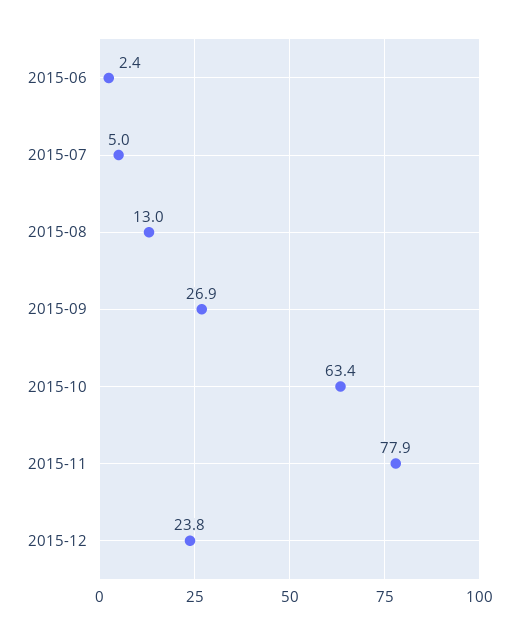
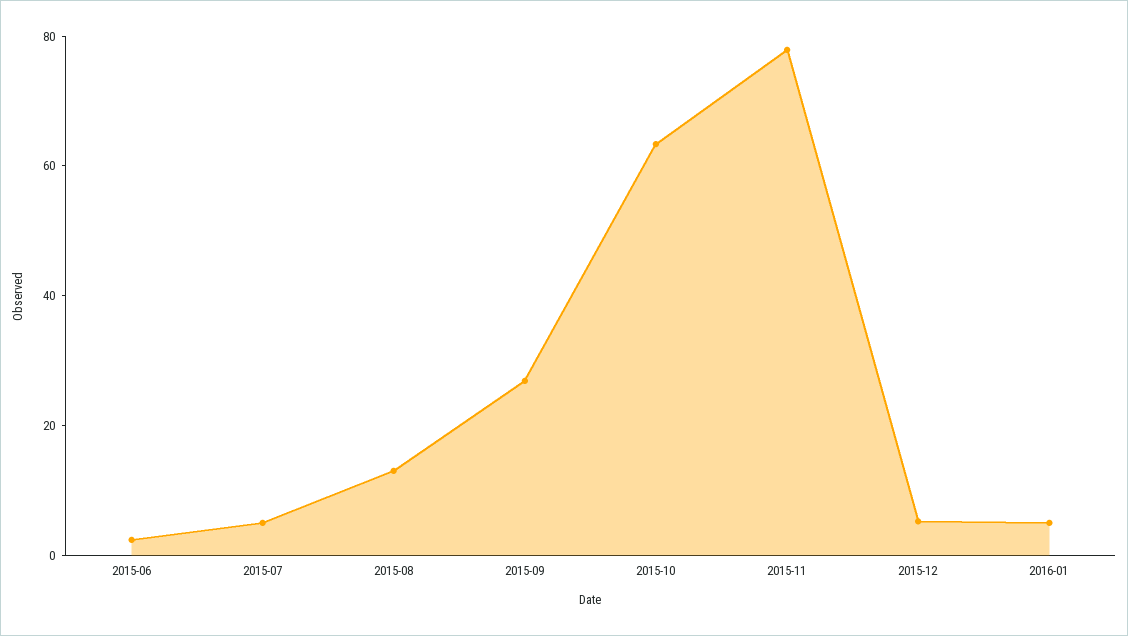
2015-12: 23.8 -> 5
2016-01: none -> 5

